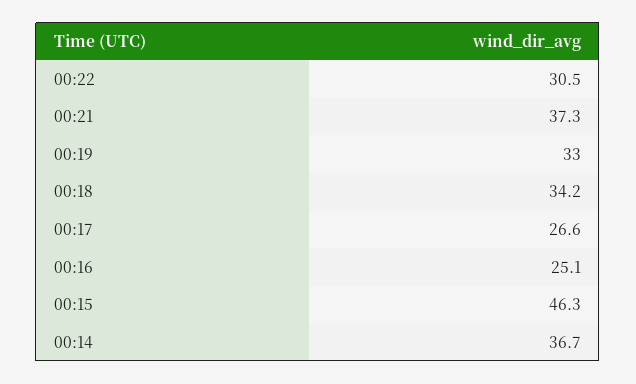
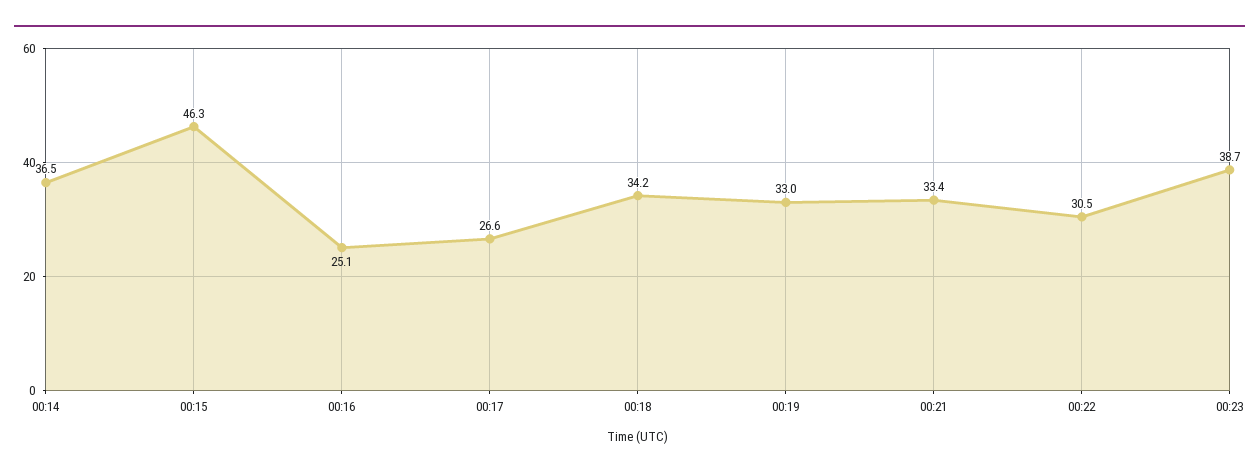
00:21: 37.3 -> 33.4
00:14: 36.7 -> 36.5
00:23: none -> 38.7

